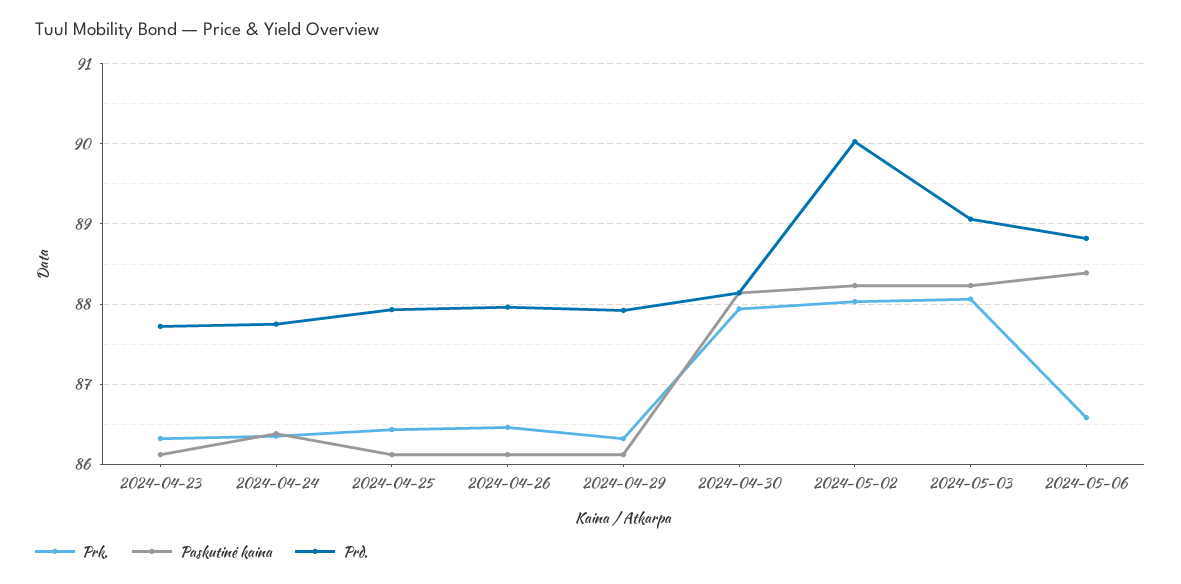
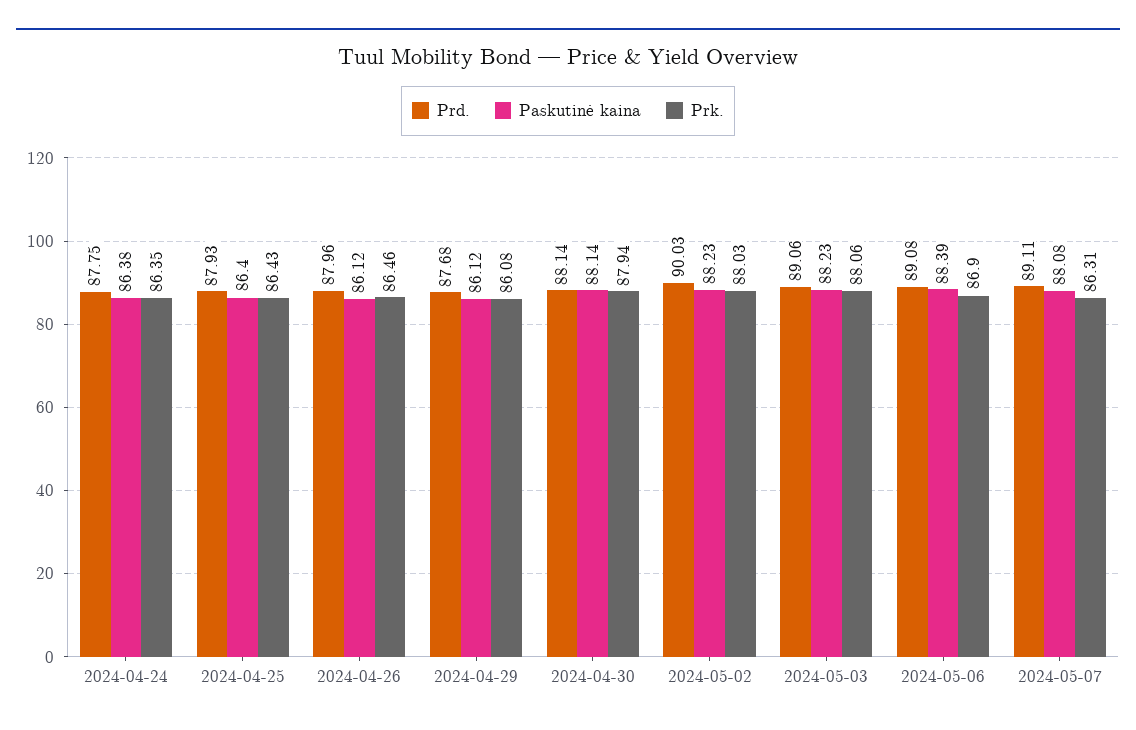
Prk., 2024-04-23: 86.3 -> none
Paskutinė kaina, 2024-04-23: 86.1 -> none
Prd., 2024-04-23: 87.7 -> none
Paskutinė kaina, 2024-04-25: 86.1 -> 86.4
Prk., 2024-04-29: 86.3 -> 86.08
Prd., 2024-04-29: 87.9 -> 87.68
Prk., 2024-05-06: 86.6 -> 86.9
Prd., 2024-05-06: 88.8 -> 89.08
Prd., 2024-05-07: none -> 89.11
Paskutinė kaina, 2024-05-07: none -> 88.08
Prk., 2024-05-07: none -> 86.31

